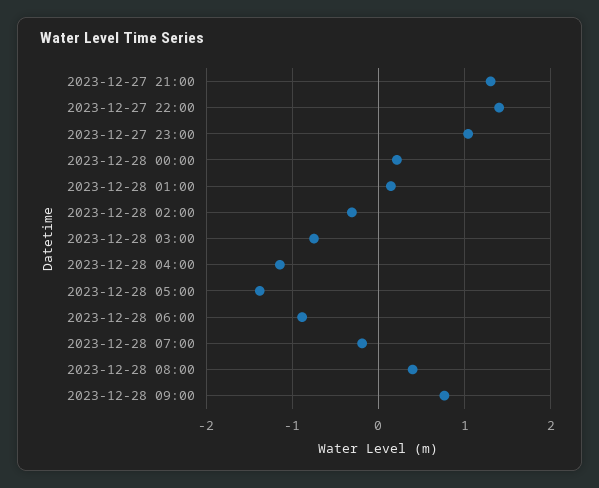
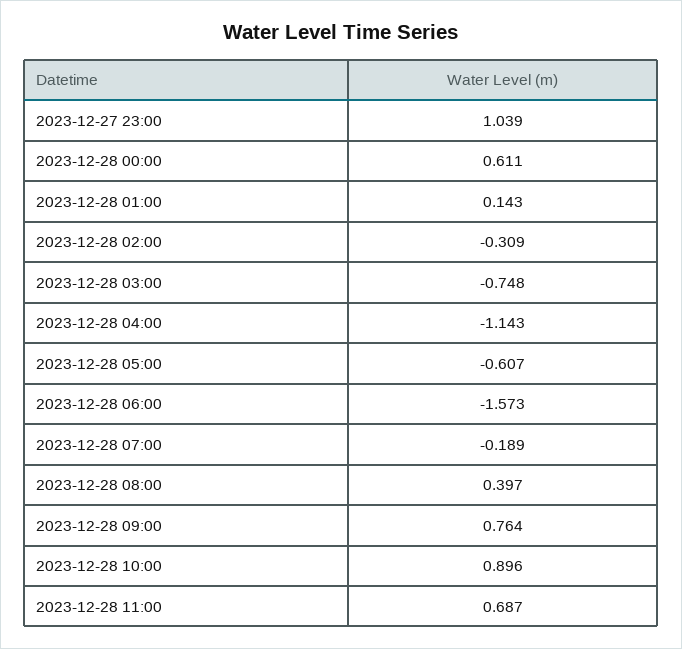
2023-12-27 21:00: 1.3 -> none
2023-12-27 22:00: 1.4 -> none
2023-12-28 00:00: 0.2 -> 0.611
2023-12-28 05:00: -1.4 -> -0.607
2023-12-28 06:00: -0.9 -> -1.573
2023-12-28 10:00: none -> 0.896
2023-12-28 11:00: none -> 0.687

